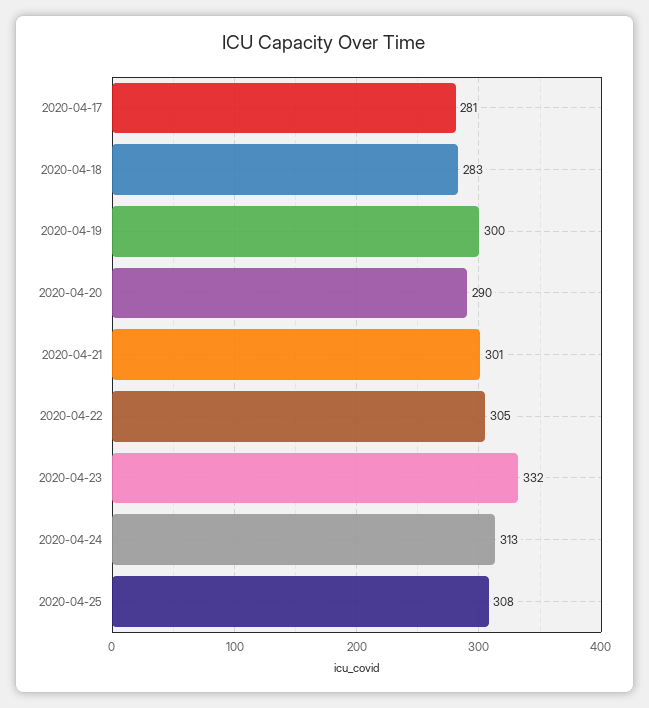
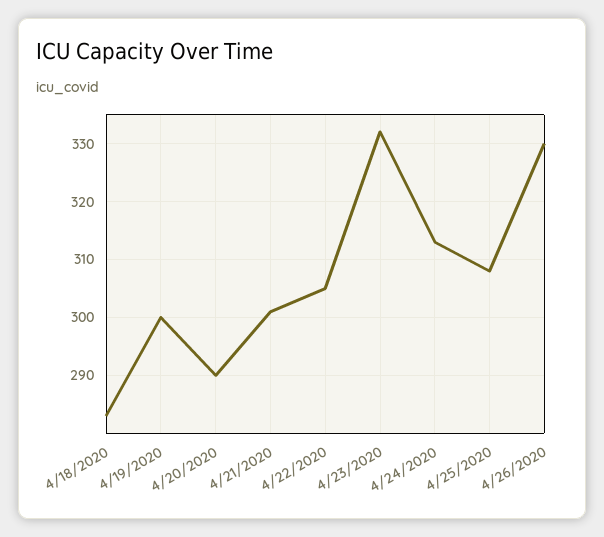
2020-04-17: 281 -> none
4/26/2020: none -> 330

